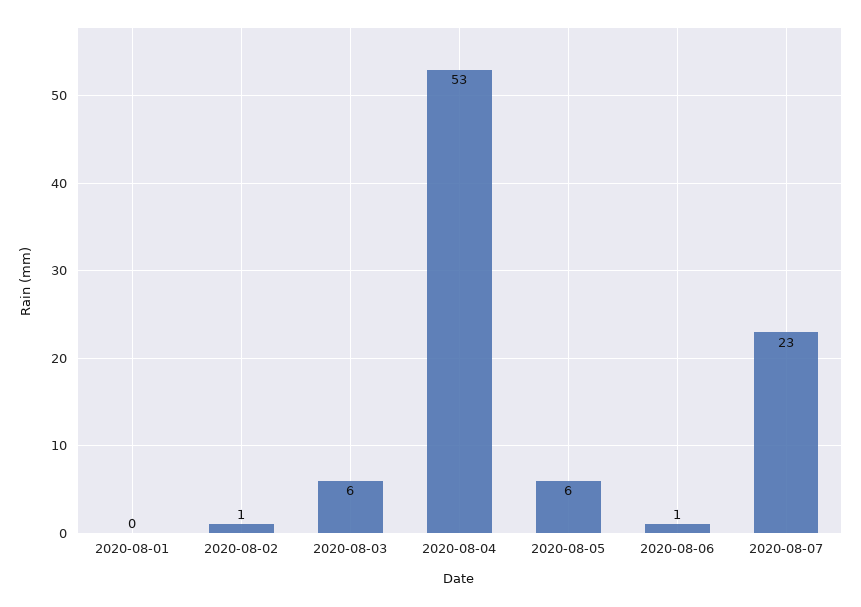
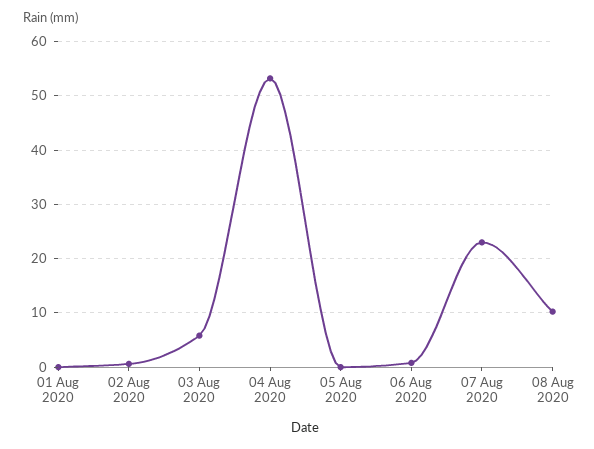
2020-08-05: 6 -> 0
08 Aug 2020: none -> 10

